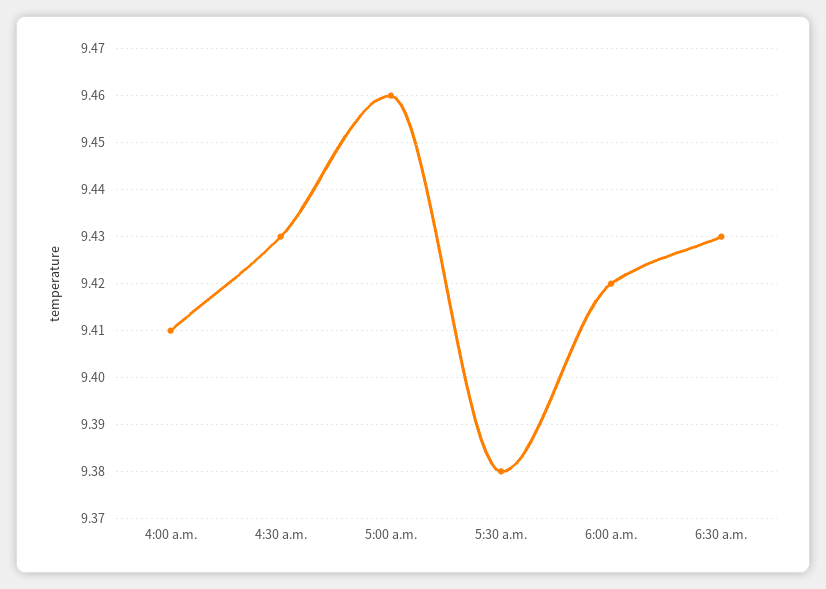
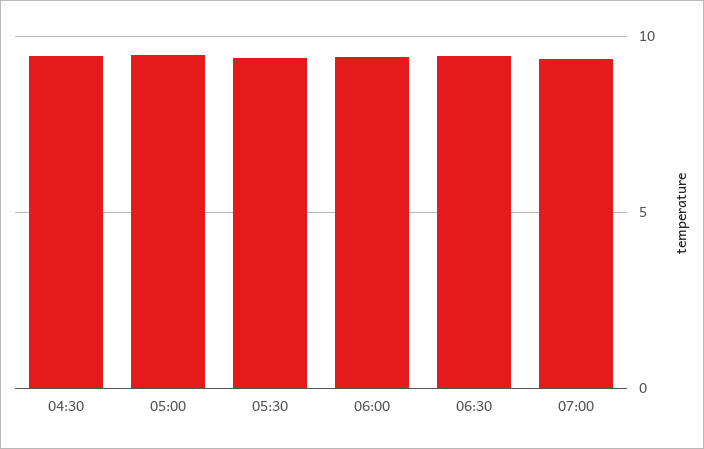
4:00 a.m.: 9.41 -> none
07:00: none -> 9.5

